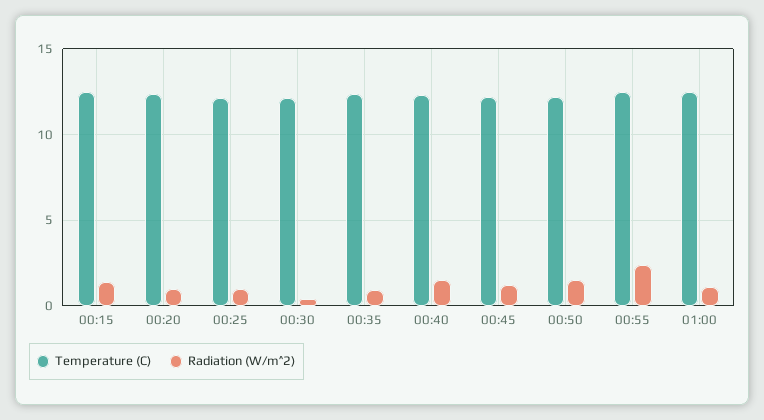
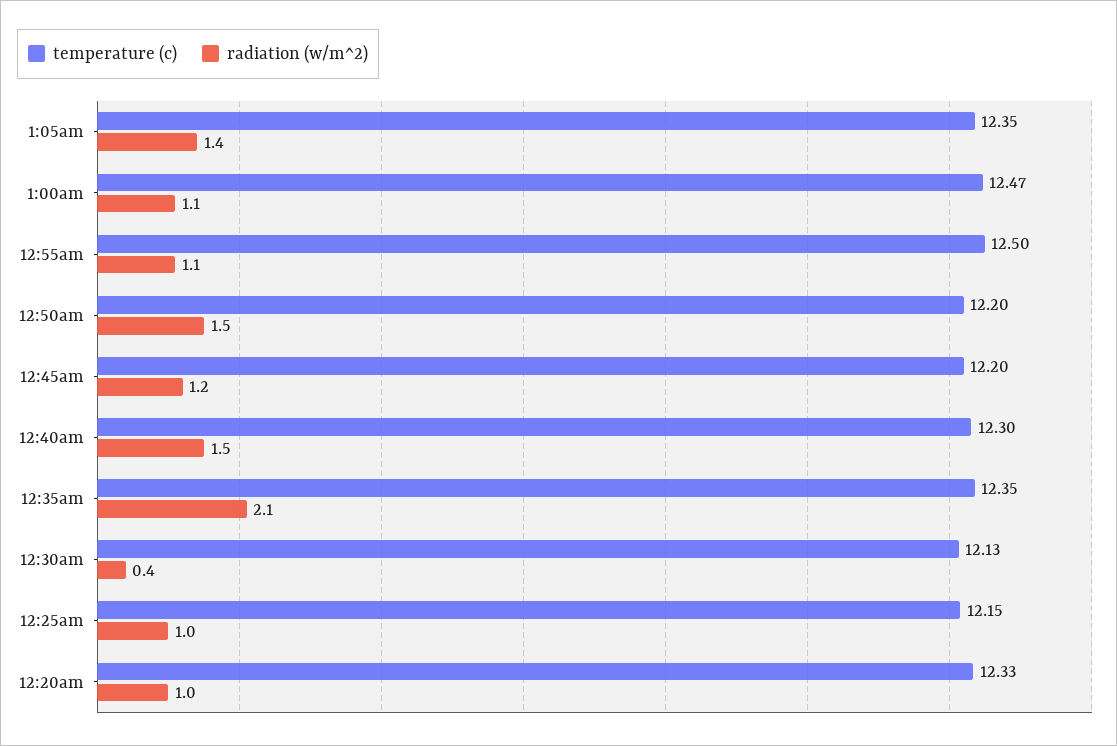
Temperature (C), 00:15: 12.5 -> none
Radiation (W/m^2), 00:15: 1.5 -> none
Radiation (W/m^2), 00:35: 1 -> 2.1
Radiation (W/m^2), 00:55: 2.5 -> 1.1
Temperature (C), 1:05am: none -> 12.35
Radiation (W/m^2), 1:05am: none -> 1.4

